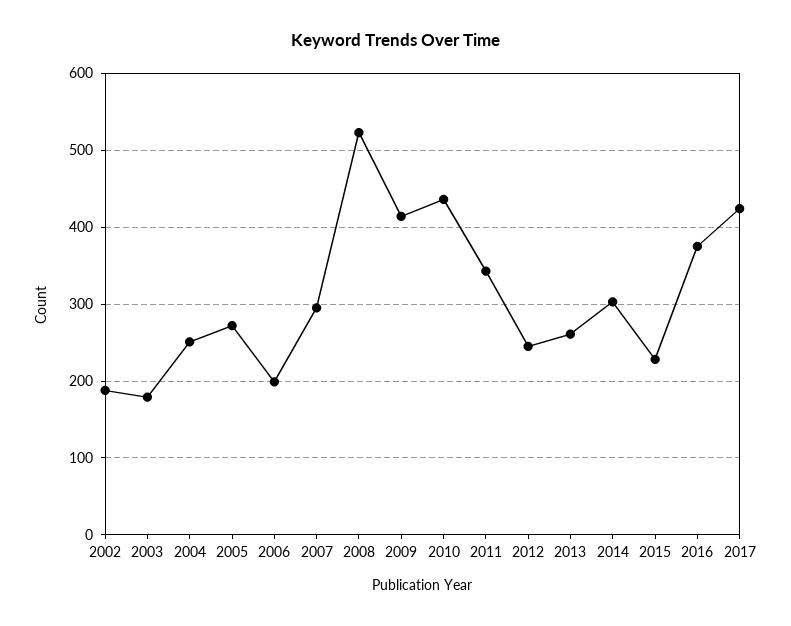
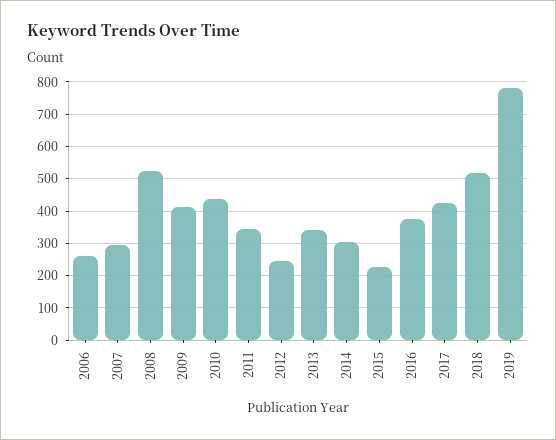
2002: 190 -> none
2003: 180 -> none
2004: 250 -> none
2005: 270 -> none
2006: 200 -> 260
2013: 260 -> 340
2018: none -> 520
2019: none -> 780

